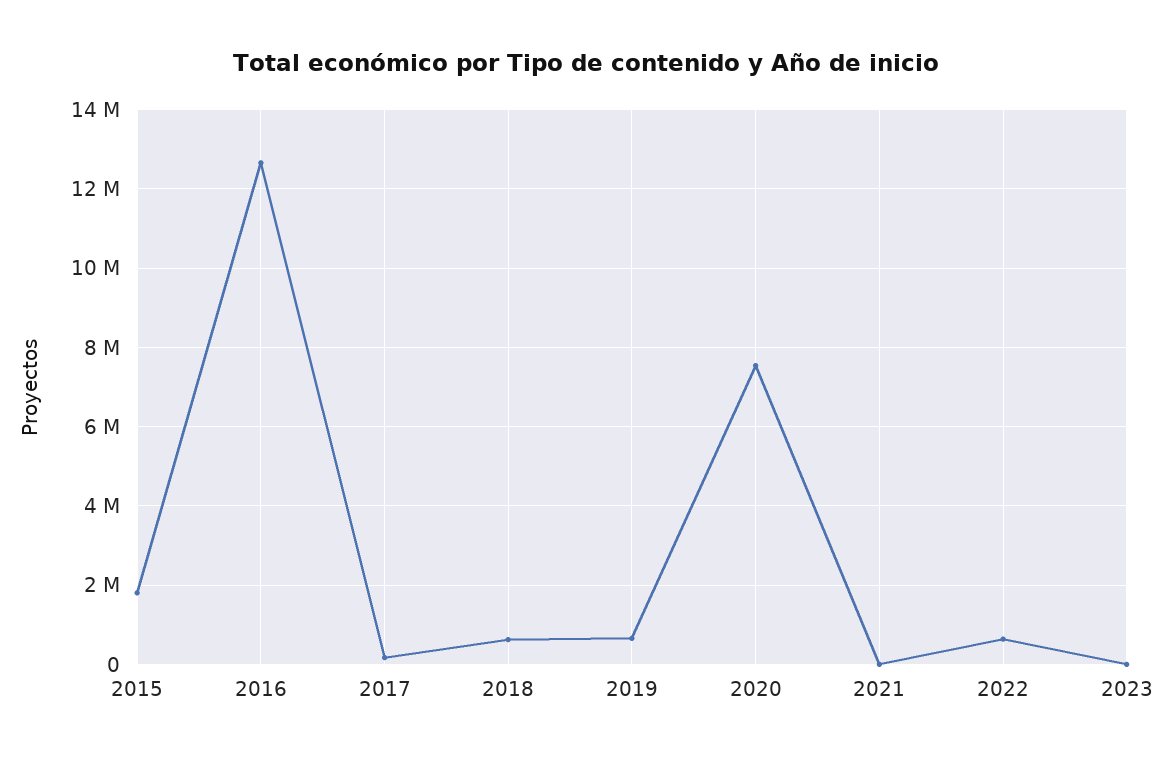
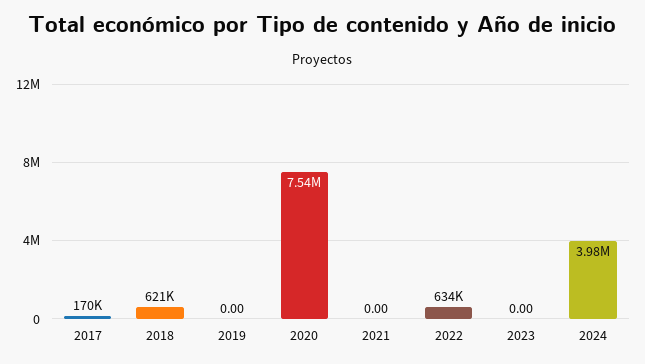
2015: 1800000 -> none
2016: 12600000 -> none
2019: 600000 -> 0
2024: none -> 3980000

